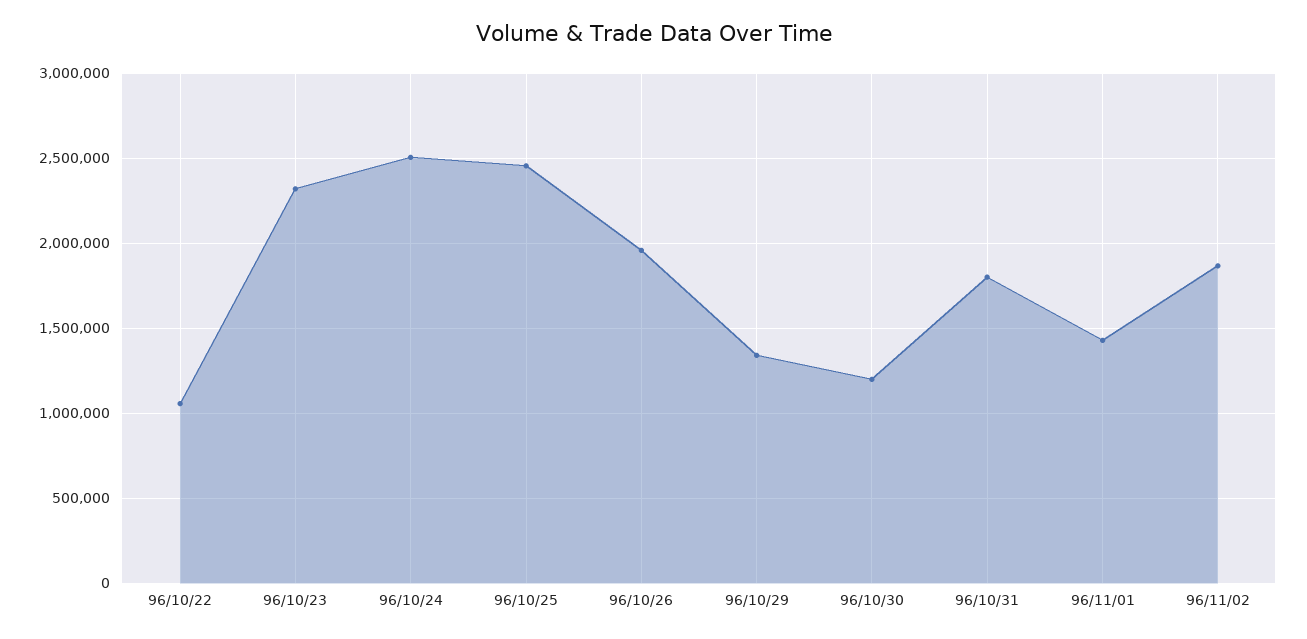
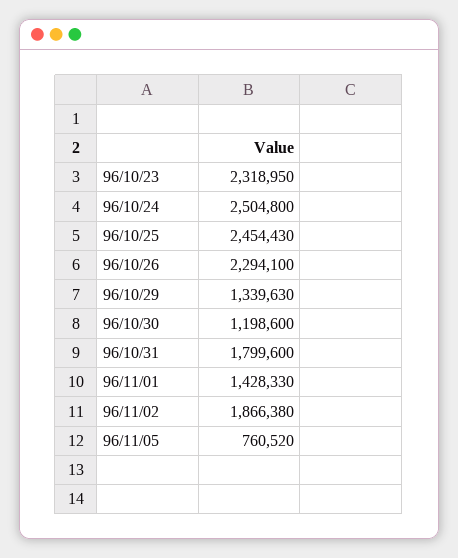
96/10/22: 1050000 -> none
96/10/26: 1950000 -> 2294100
96/11/05: none -> 760520

